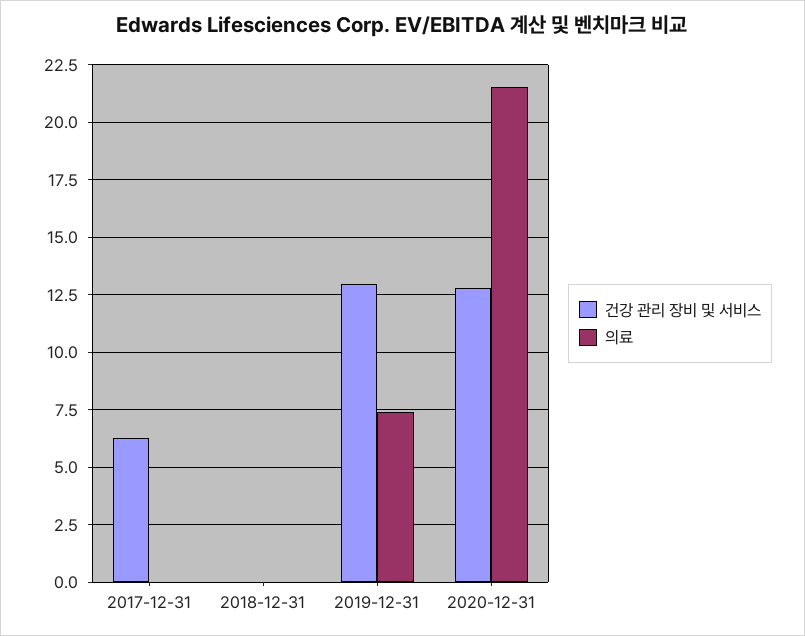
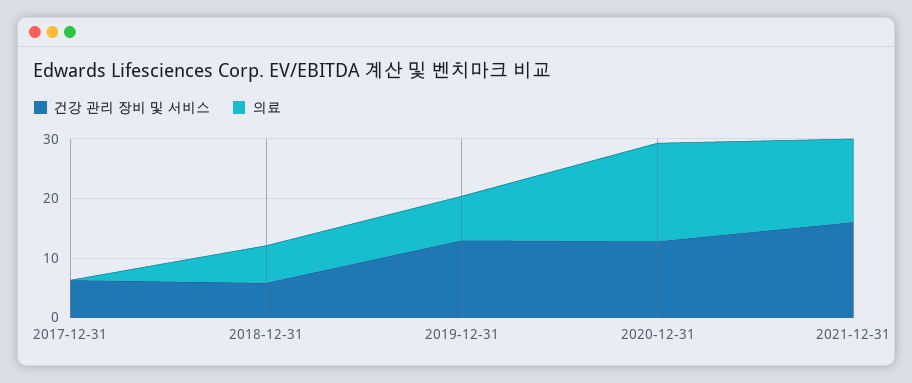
건강 관리 장비 및 서비스, 2018-12-31: 0 -> 6
의료, 2018-12-31: 0 -> 6
의료, 2020-12-31: 21.5 -> 16
건강 관리 장비 및 서비스, 2021-12-31: none -> 16
의료, 2021-12-31: none -> 14

